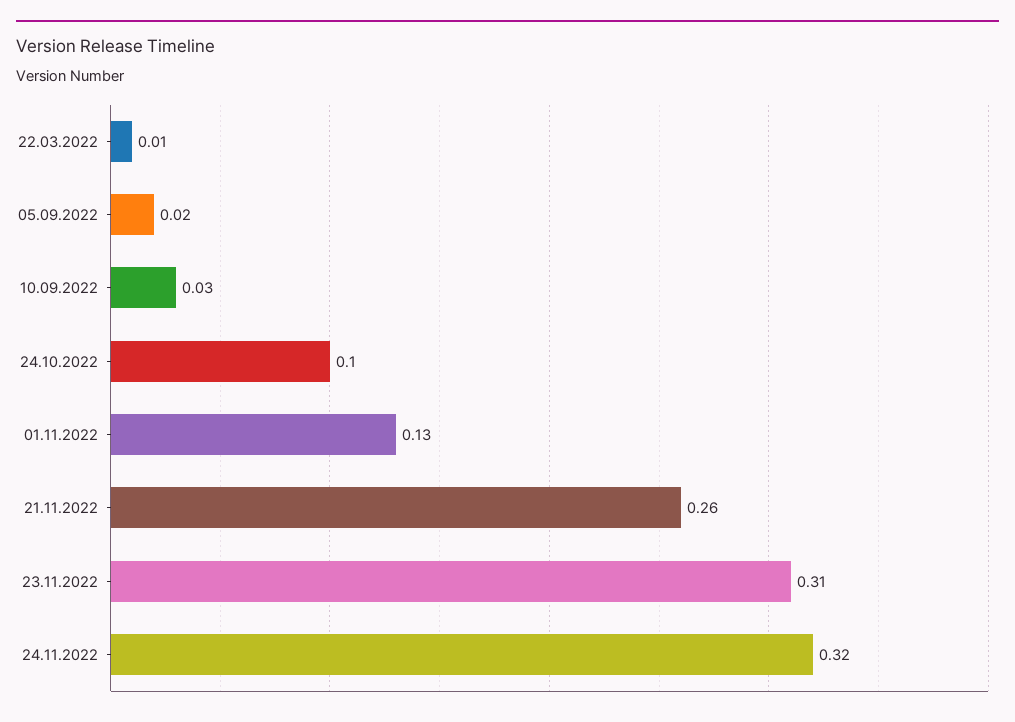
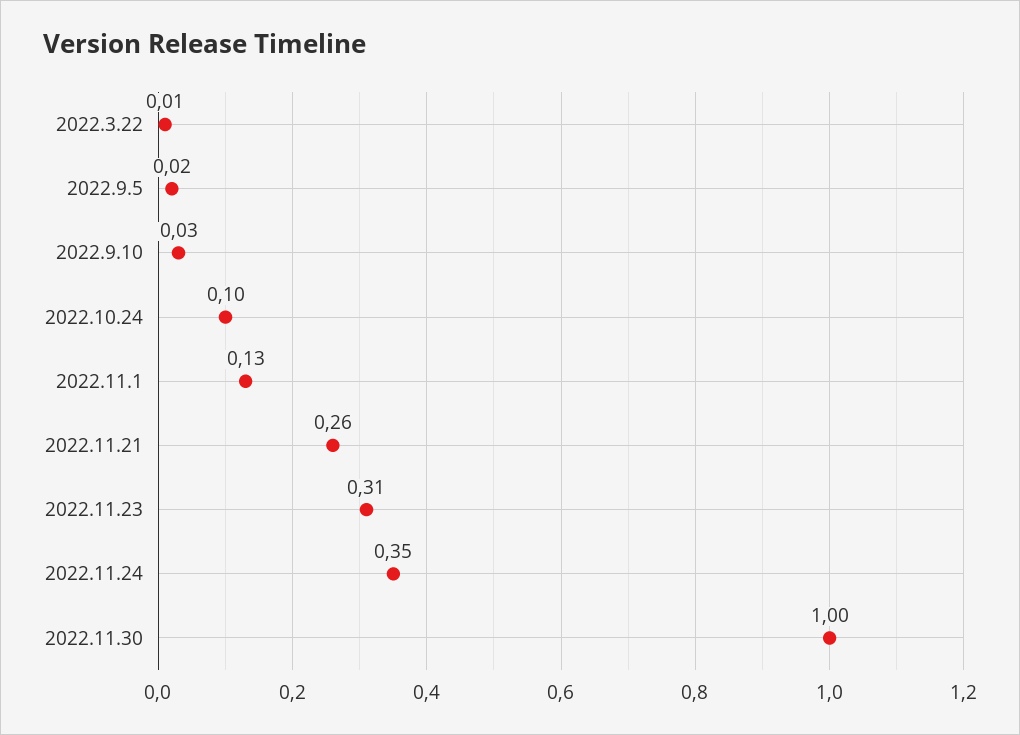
24.11.2022: 0.32 -> 0.35
2022.11.30: none -> 1

